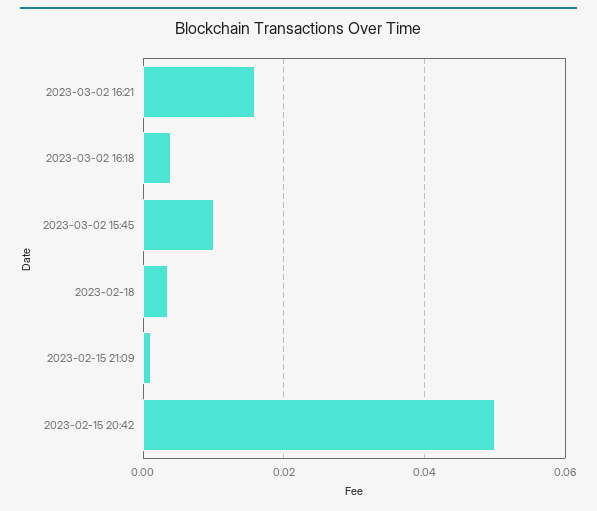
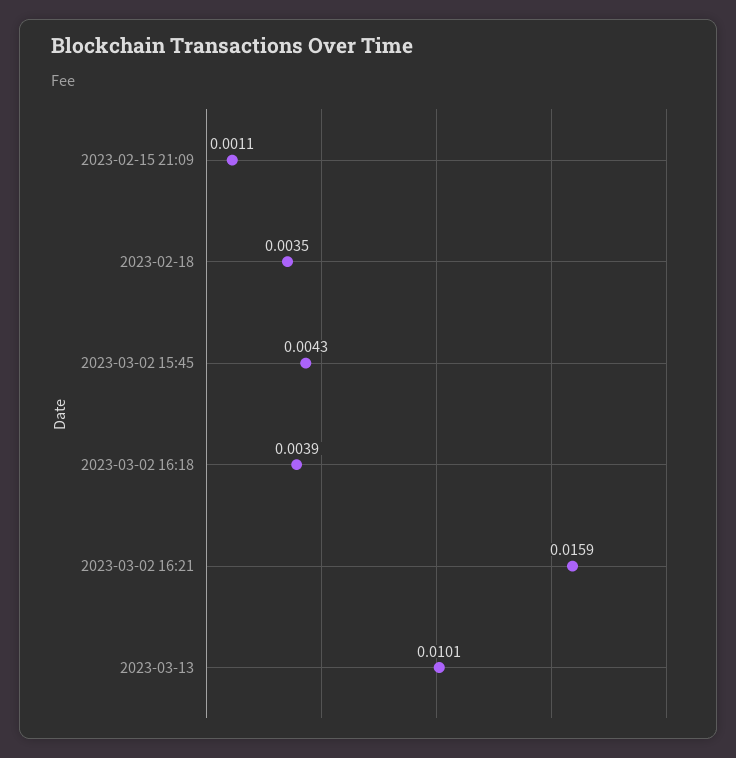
2023-03-02 15:45: 0.01 -> 0.0043
2023-02-15 20:42: 0.05 -> none
2023-03-13: none -> 0.0101

